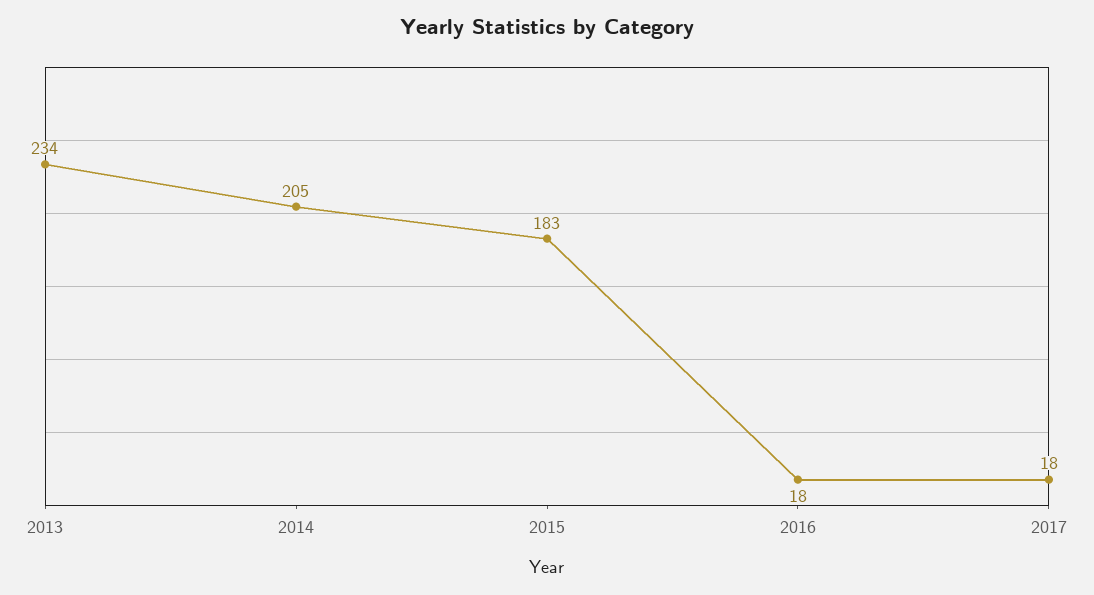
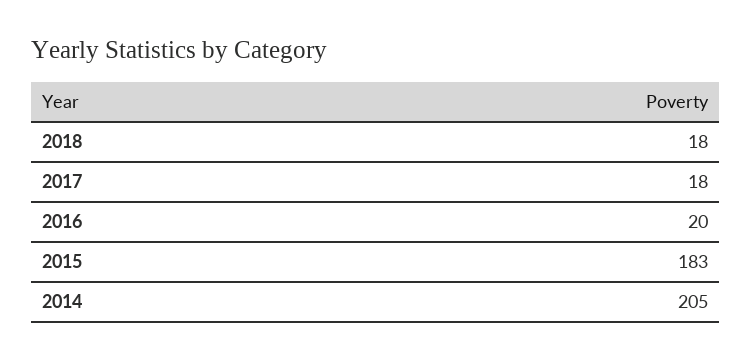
2013: 234 -> none
2016: 18 -> 20
2018: none -> 18

